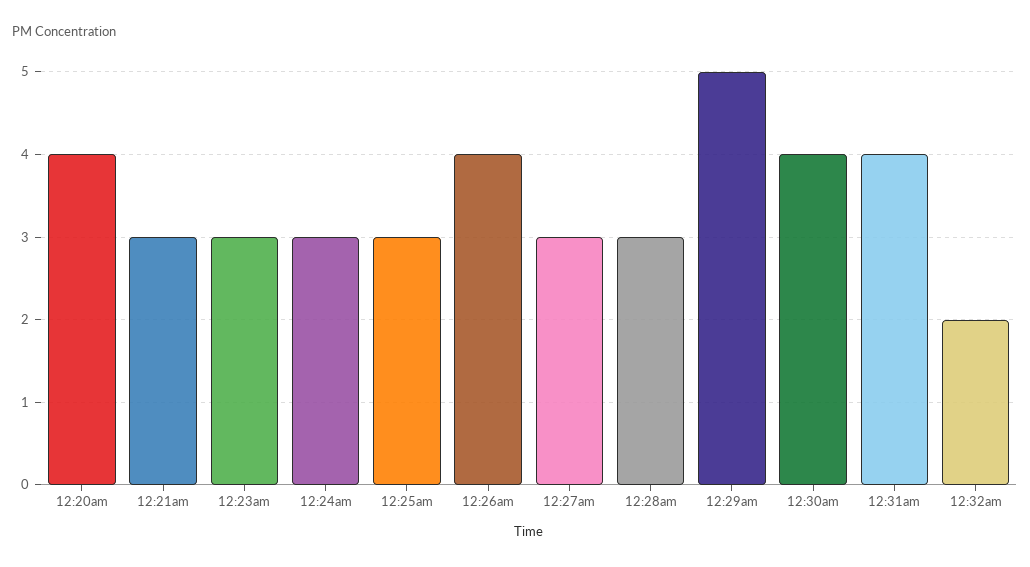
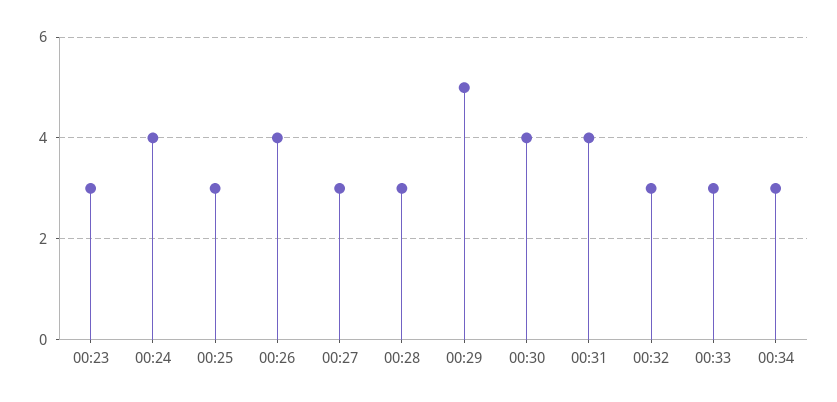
12:20am: 4 -> none
12:21am: 3 -> none
12:24am: 3 -> 4
12:32am: 2 -> 3
00:33: none -> 3
00:34: none -> 3

